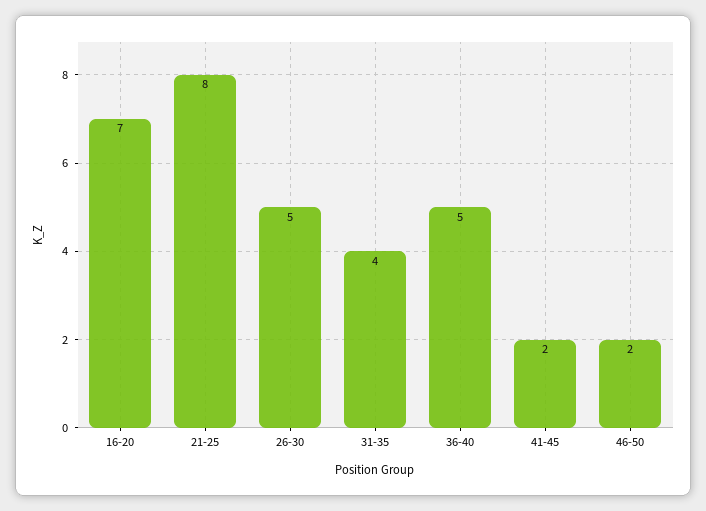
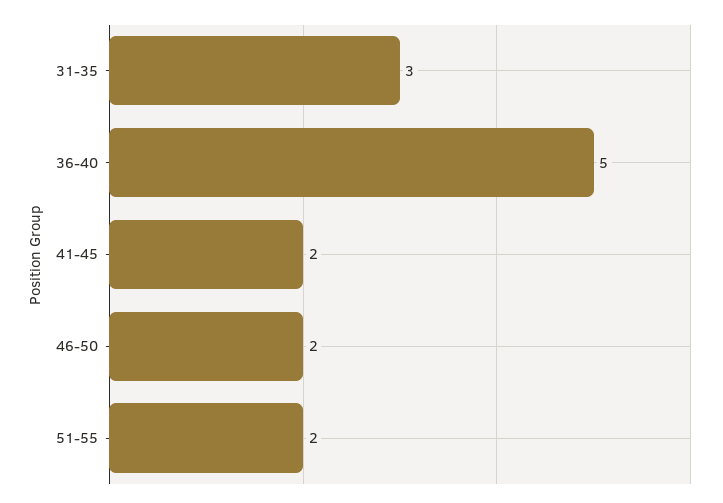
16-20: 7 -> none
21-25: 8 -> none
26-30: 5 -> none
31-35: 4 -> 3
51-55: none -> 2

